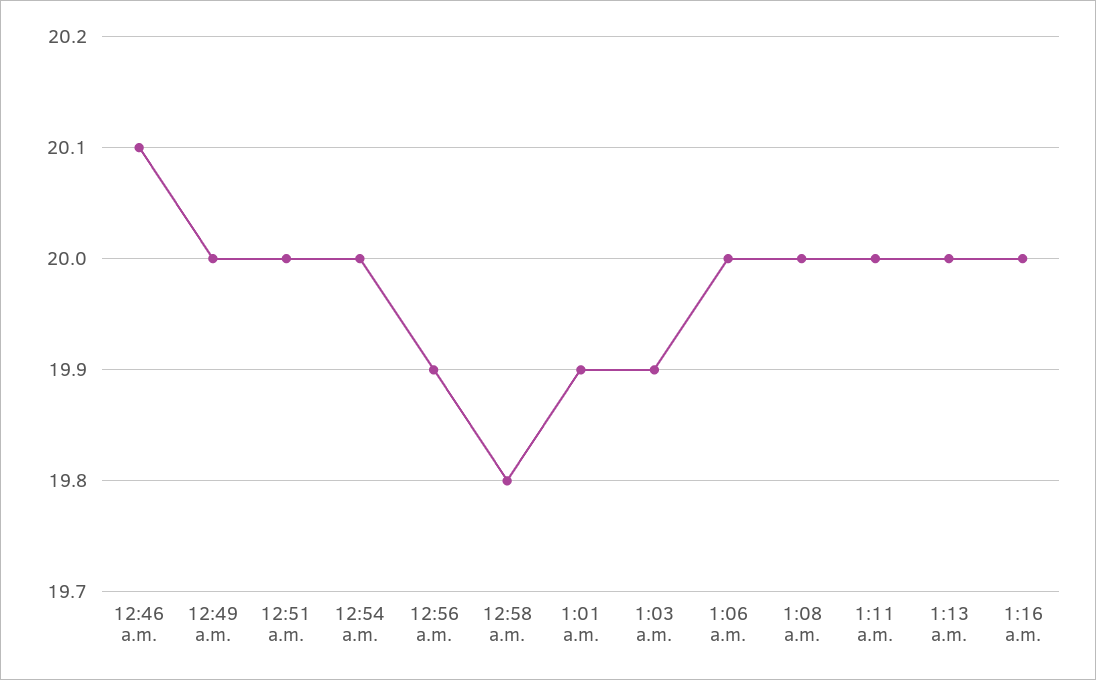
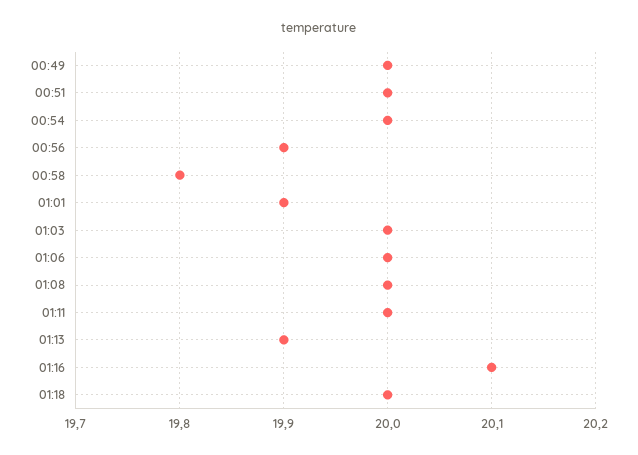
12:46 a.m.: 20.1 -> none
1:03 a.m.: 19.9 -> 20
1:13 a.m.: 20 -> 19.9
1:16 a.m.: 20 -> 20.1
01:18: none -> 20

